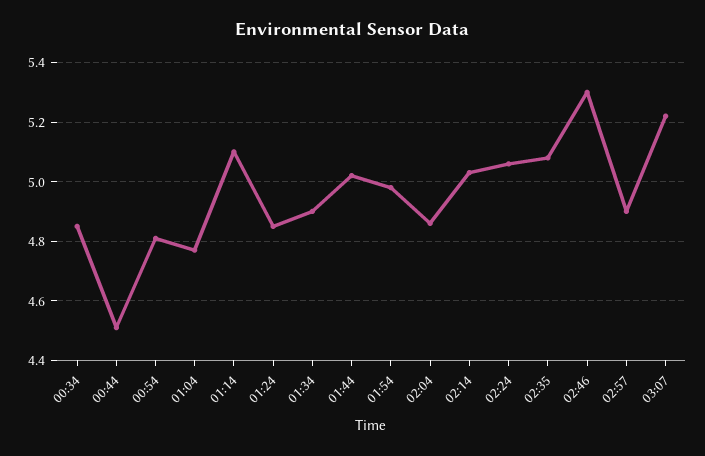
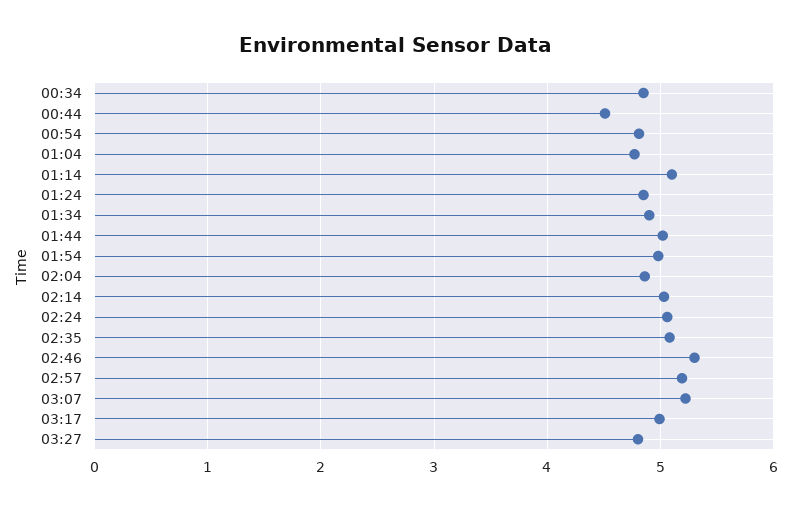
02:57: 4.9 -> 5.2
03:17: none -> 5
03:27: none -> 4.8

